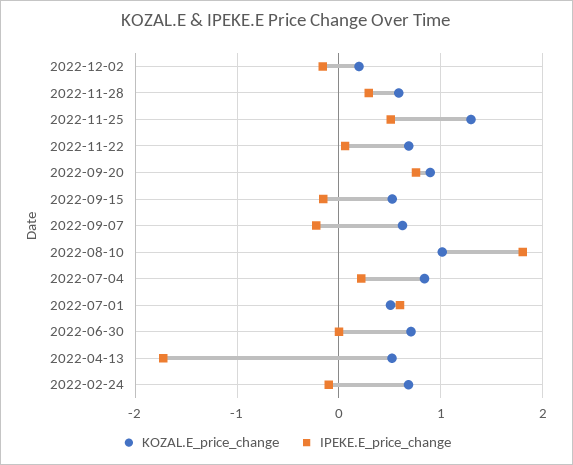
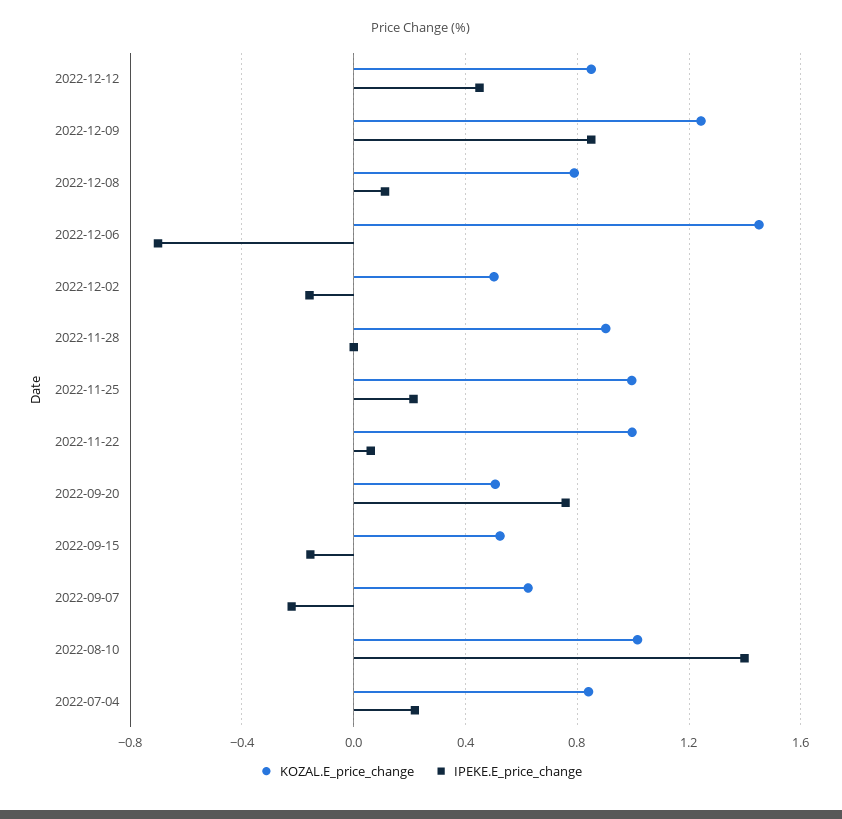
KOZAL.E_price_change, 2022-12-02: 0.2 -> 0.5
KOZAL.E_price_change, 2022-11-28: 0.6 -> 0.9
IPEKE.E_price_change, 2022-11-28: 0.3 -> 0
KOZAL.E_price_change, 2022-11-25: 1.3 -> 1
IPEKE.E_price_change, 2022-11-25: 0.5 -> 0.2
KOZAL.E_price_change, 2022-11-22: 0.7 -> 1
KOZAL.E_price_change, 2022-09-20: 0.9 -> 0.5
IPEKE.E_price_change, 2022-08-10: 1.8 -> 1.4
KOZAL.E_price_change, 2022-07-01: 0.5 -> none
IPEKE.E_price_change, 2022-07-01: 0.6 -> none
KOZAL.E_price_change, 2022-06-30: 0.7 -> none
IPEKE.E_price_change, 2022-06-30: 0 -> none
KOZAL.E_price_change, 2022-04-13: 0.5 -> none
IPEKE.E_price_change, 2022-04-13: -1.7 -> none
KOZAL.E_price_change, 2022-02-24: 0.7 -> none
IPEKE.E_price_change, 2022-02-24: -0.1 -> none
KOZAL.E_price_change, 2022-12-12: none -> 0.85
IPEKE.E_price_change, 2022-12-12: none -> 0.45
KOZAL.E_price_change, 2022-12-09: none -> 1.25
IPEKE.E_price_change, 2022-12-09: none -> 0.85
KOZAL.E_price_change, 2022-12-08: none -> 0.8
IPEKE.E_price_change, 2022-12-08: none -> 0.1
KOZAL.E_price_change, 2022-12-06: none -> 1.45
IPEKE.E_price_change, 2022-12-06: none -> -0.7

